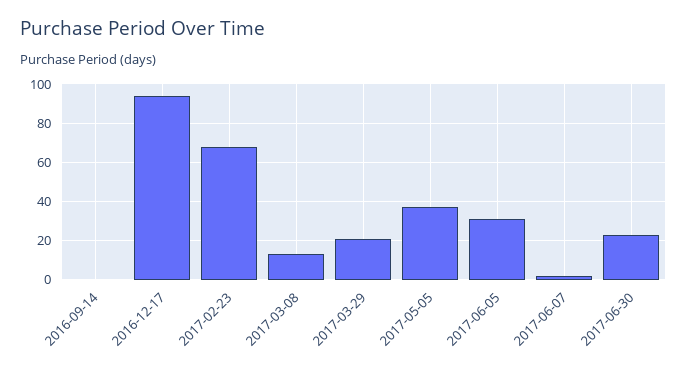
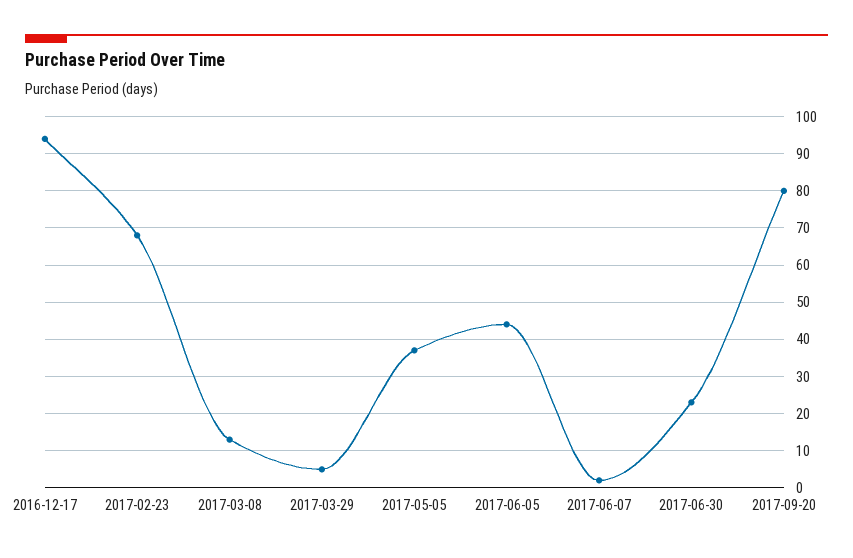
2016-09-14: 0 -> none
2017-03-29: 20 -> 5
2017-06-05: 30 -> 45
2017-09-20: none -> 80

